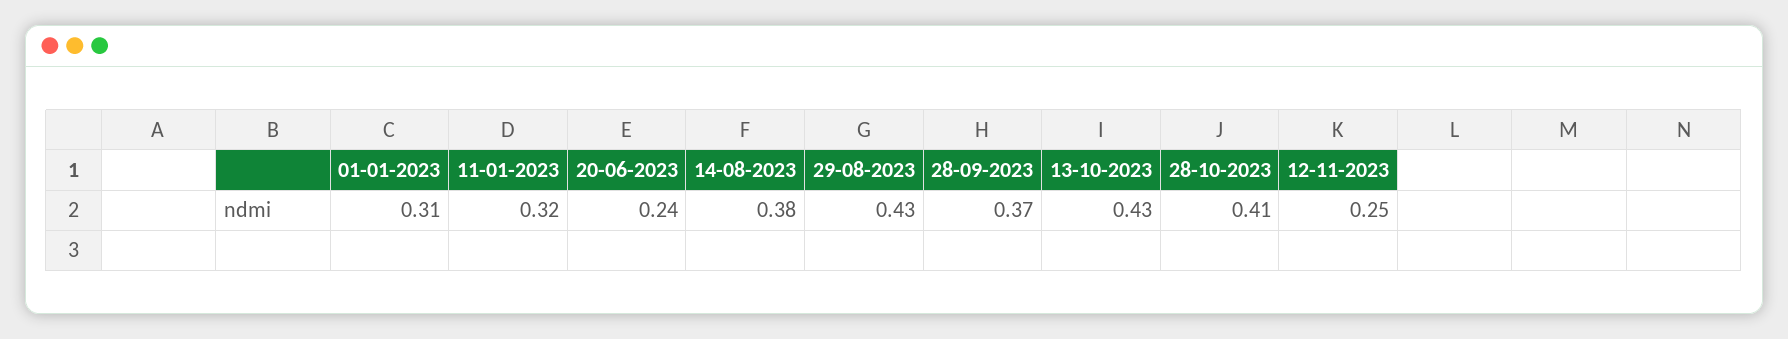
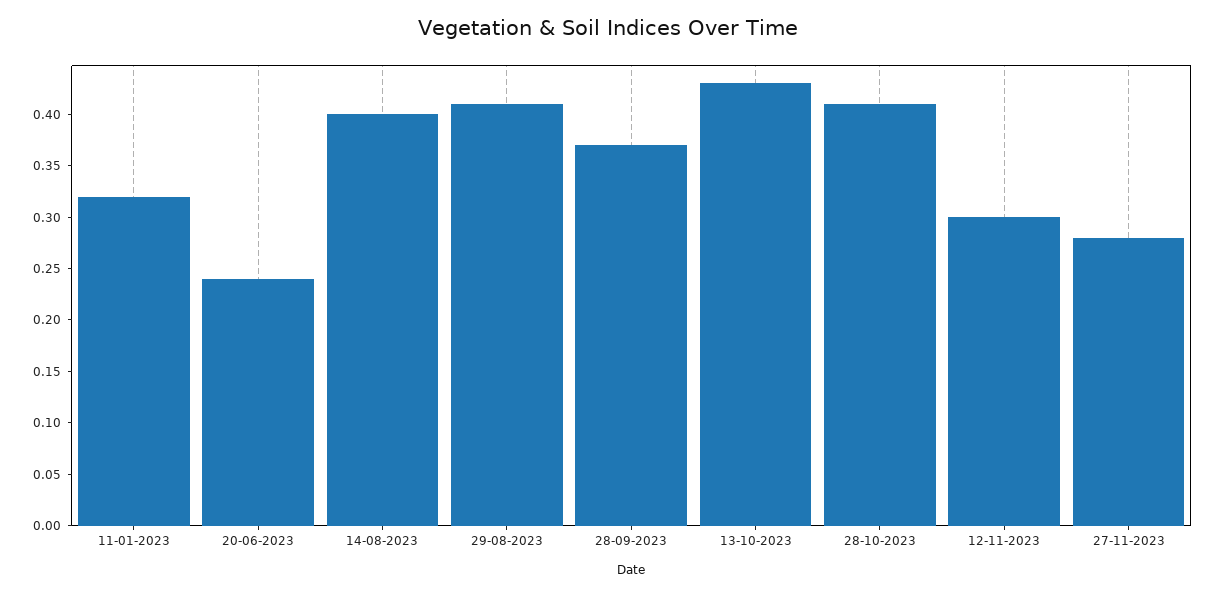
01-01-2023: 0.31 -> none
14-08-2023: 0.38 -> 0.4
29-08-2023: 0.43 -> 0.41
12-11-2023: 0.25 -> 0.3
27-11-2023: none -> 0.28

